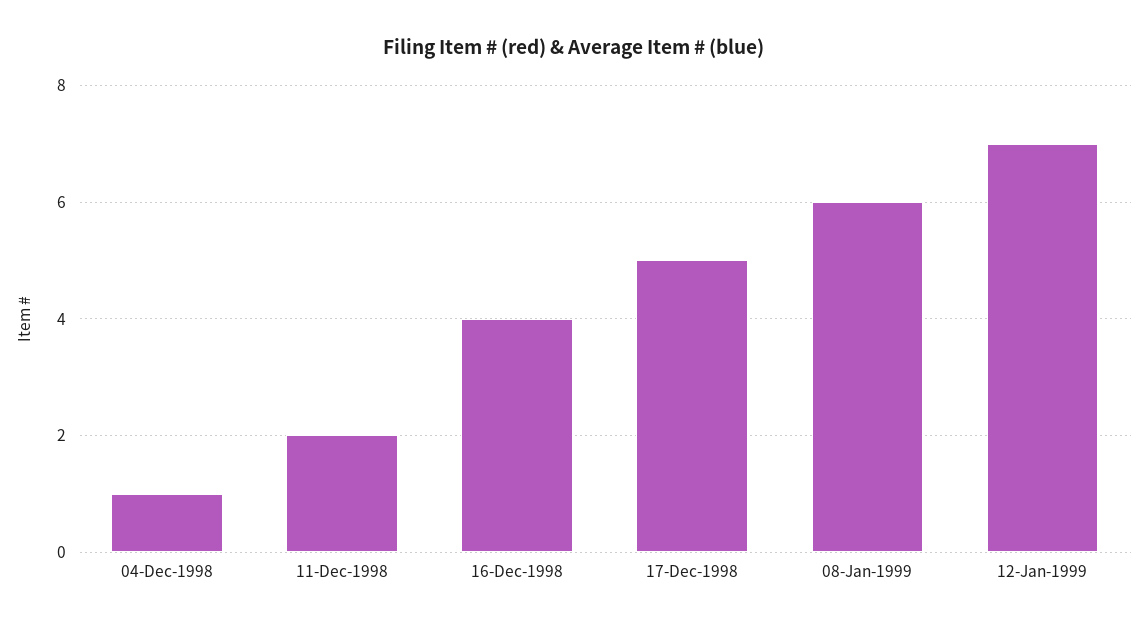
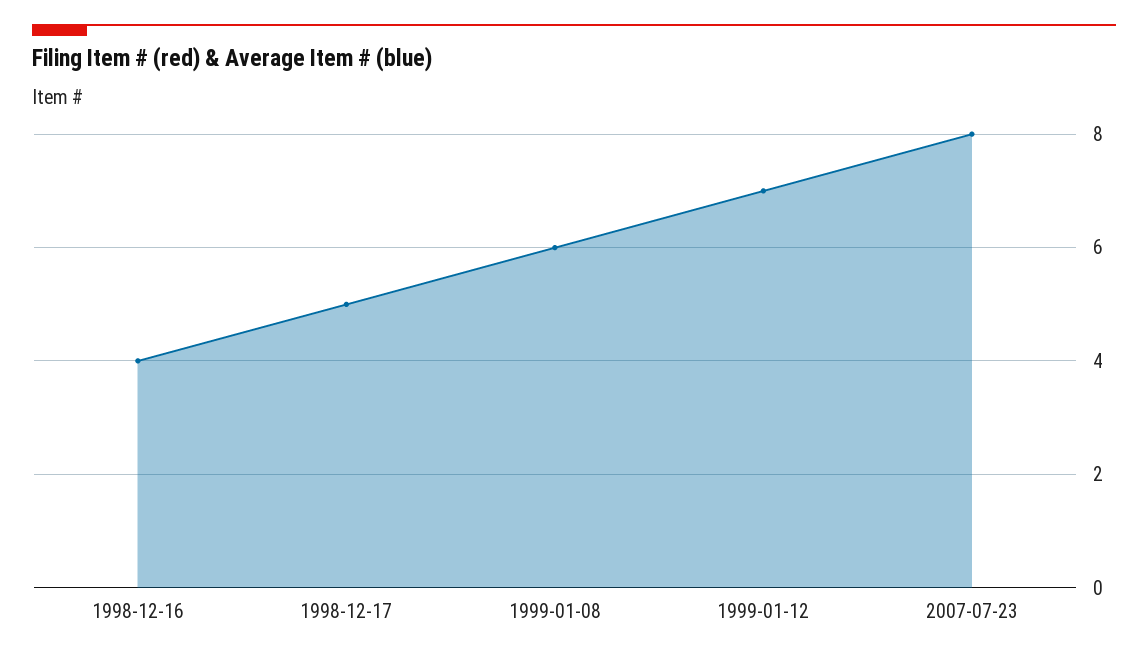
04-Dec-1998: 1 -> none
11-Dec-1998: 2 -> none
2007-07-23: none -> 8

